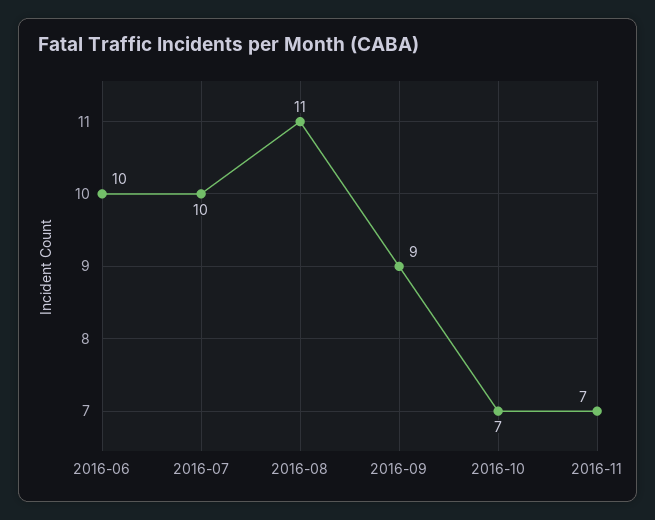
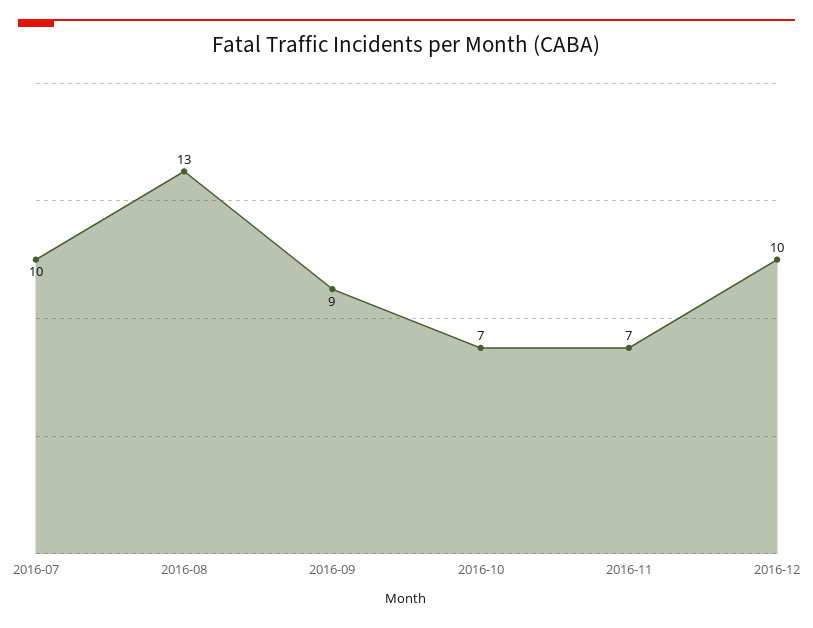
2016-06: 10 -> none
2016-08: 11 -> 13
2016-12: none -> 10

